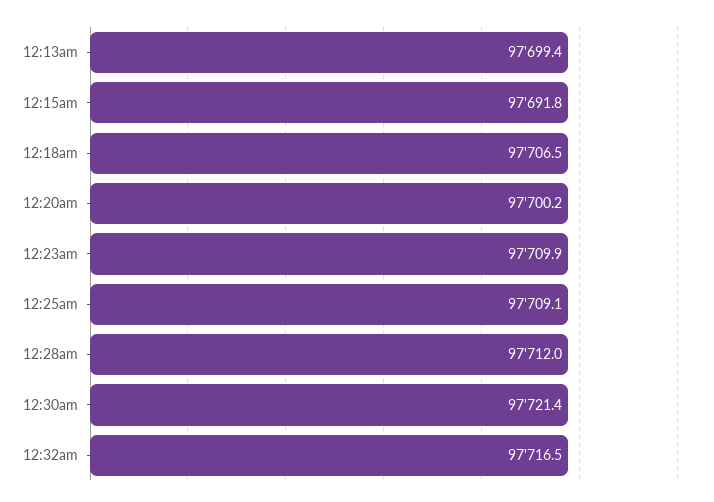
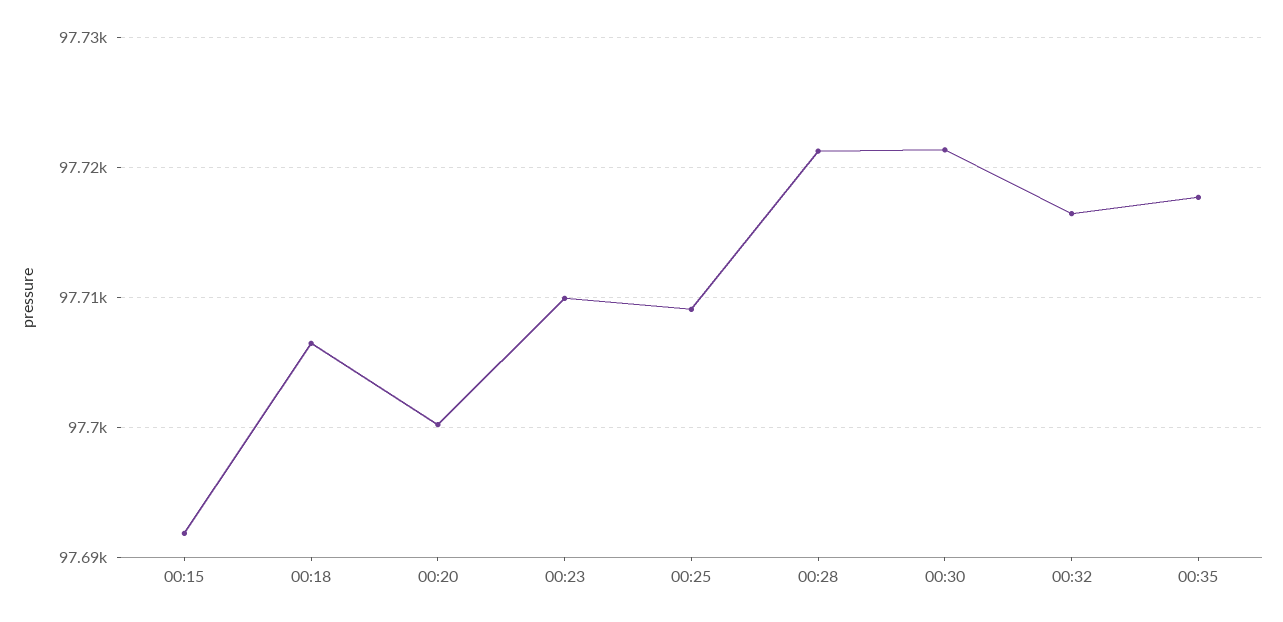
12:13am: 97699.4 -> none
12:28am: 97712 -> 97721
00:35: none -> 97718

